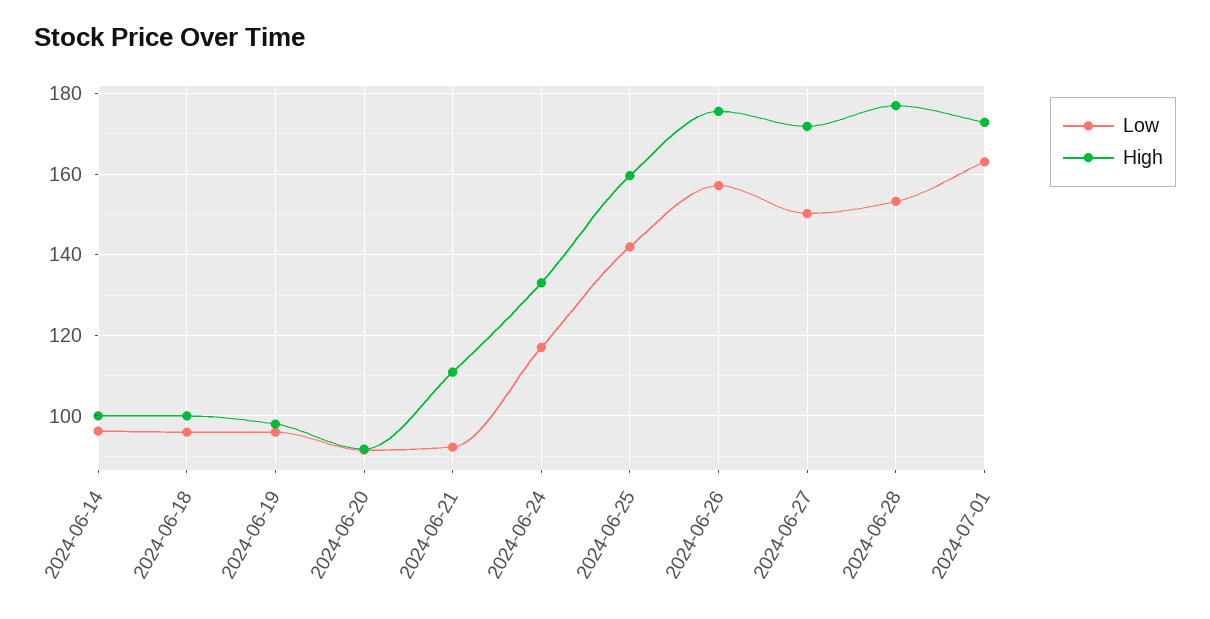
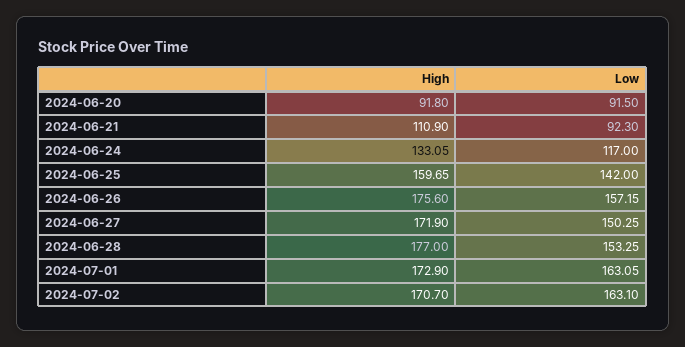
Low, 2024-06-14: 96 -> none
High, 2024-06-14: 100 -> none
Low, 2024-06-18: 96 -> none
High, 2024-06-18: 100 -> none
Low, 2024-06-19: 96 -> none
High, 2024-06-19: 98 -> none
High, 2024-07-02: none -> 170.7
Low, 2024-07-02: none -> 163.1

